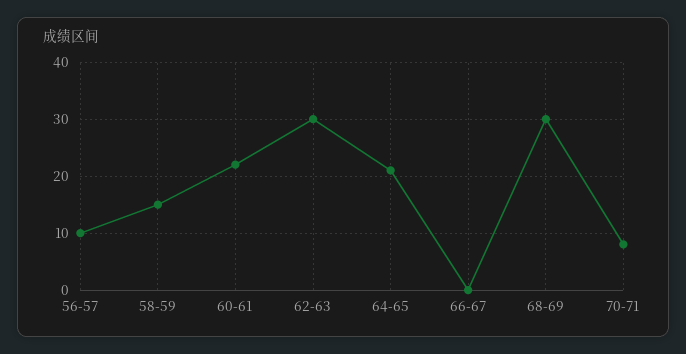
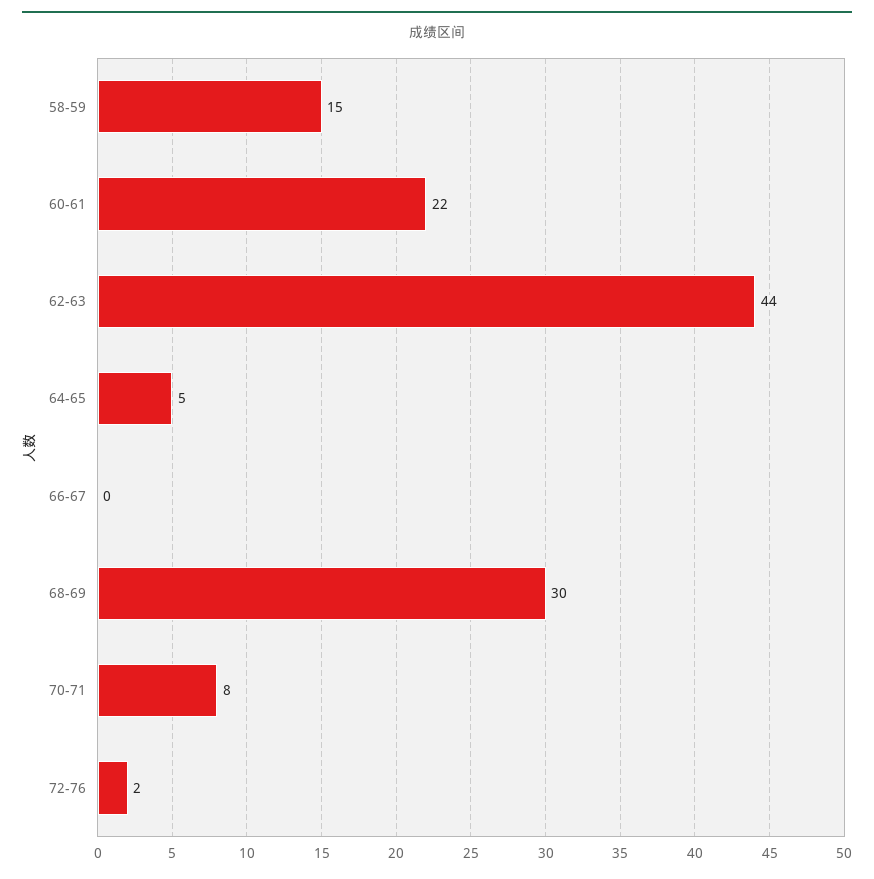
56-57: 10 -> none
62-63: 30 -> 44
64-65: 20 -> 5
72-76: none -> 2

